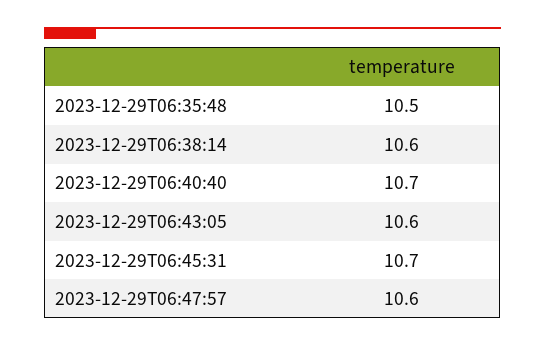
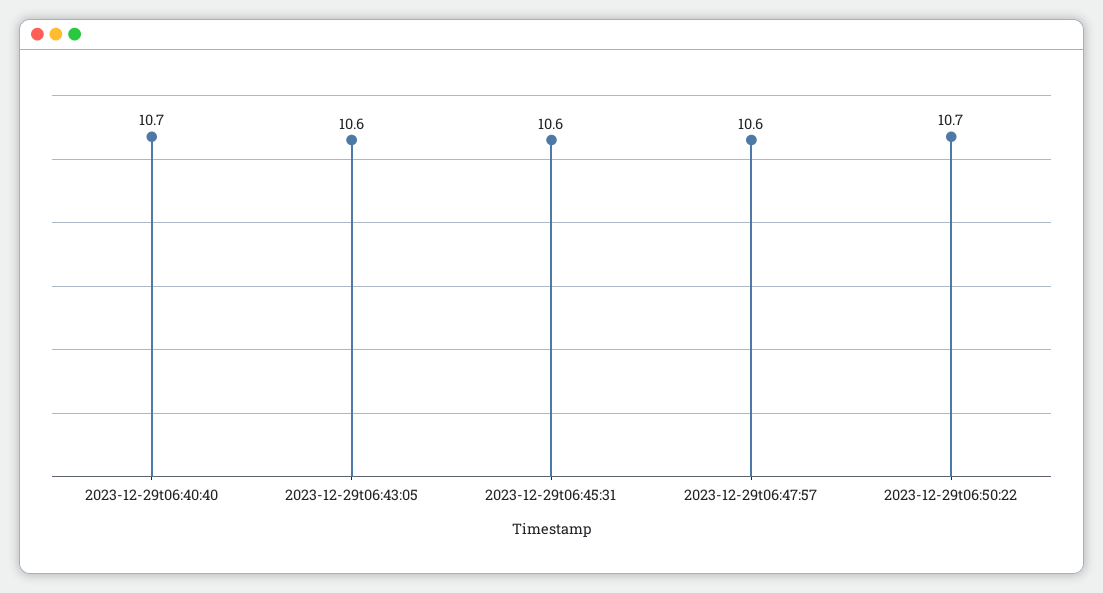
2023-12-29T06:35:48: 10.5 -> none
2023-12-29T06:38:14: 10.6 -> none
2023-12-29T06:45:31: 10.7 -> 10.6
2023-12-29t06:50:22: none -> 10.7

